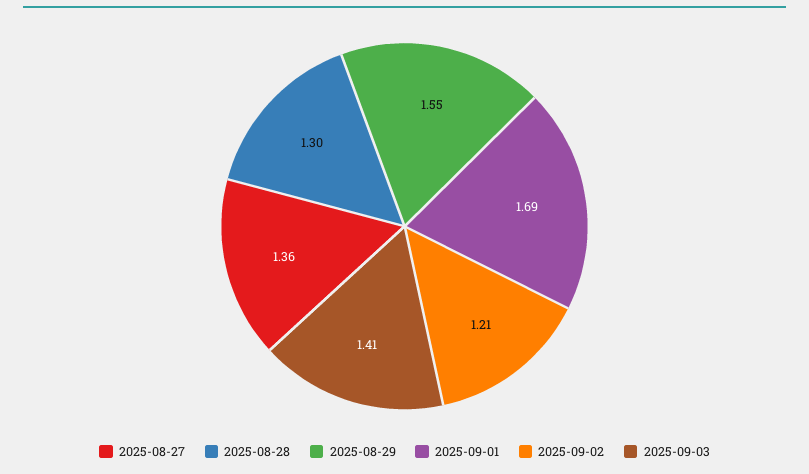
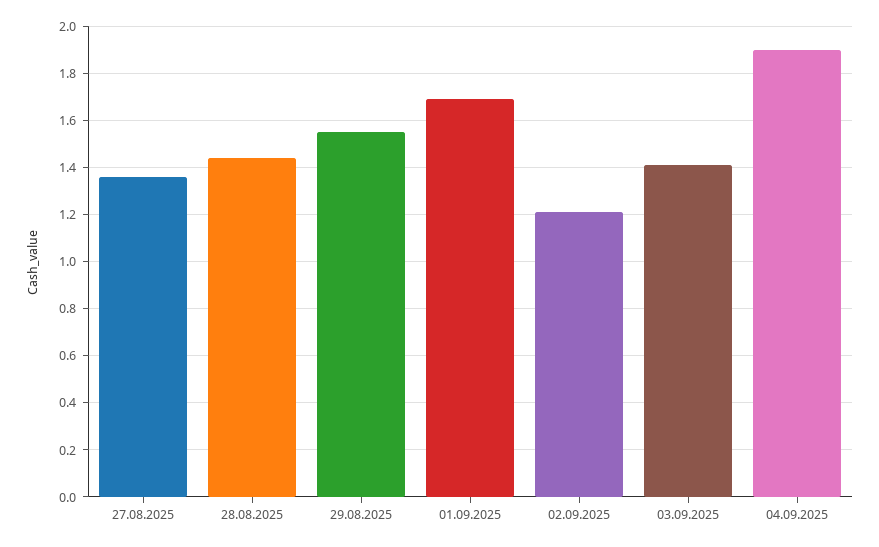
2025-08-28: 1.3 -> 1.45
04.09.2025: none -> 1.9

